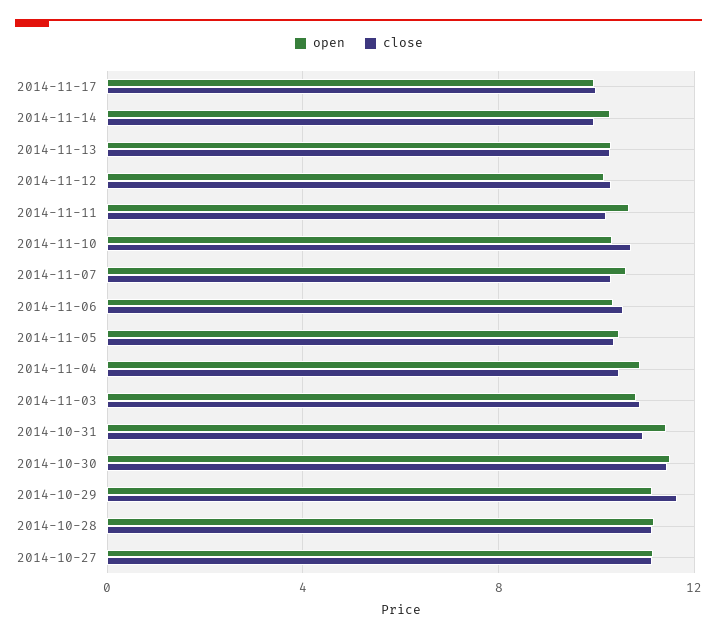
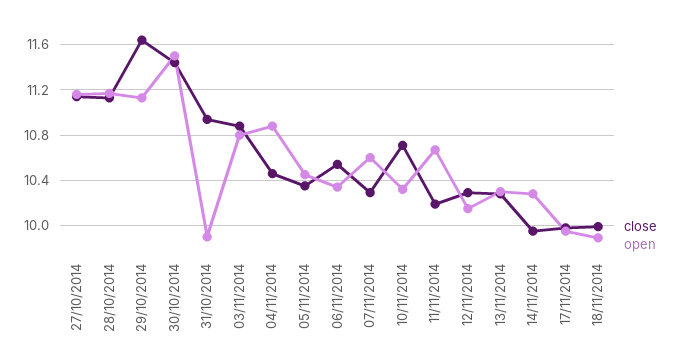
open, 2014-10-31: 11.5 -> 9.9
close, 18/11/2014: none -> 10
open, 18/11/2014: none -> 9.9

